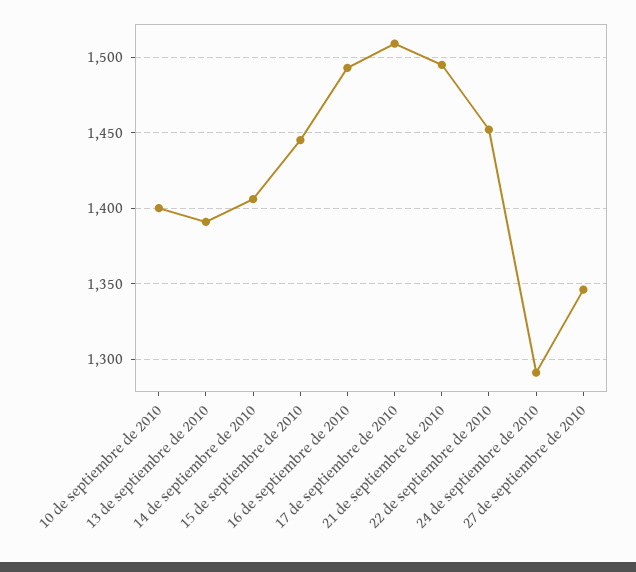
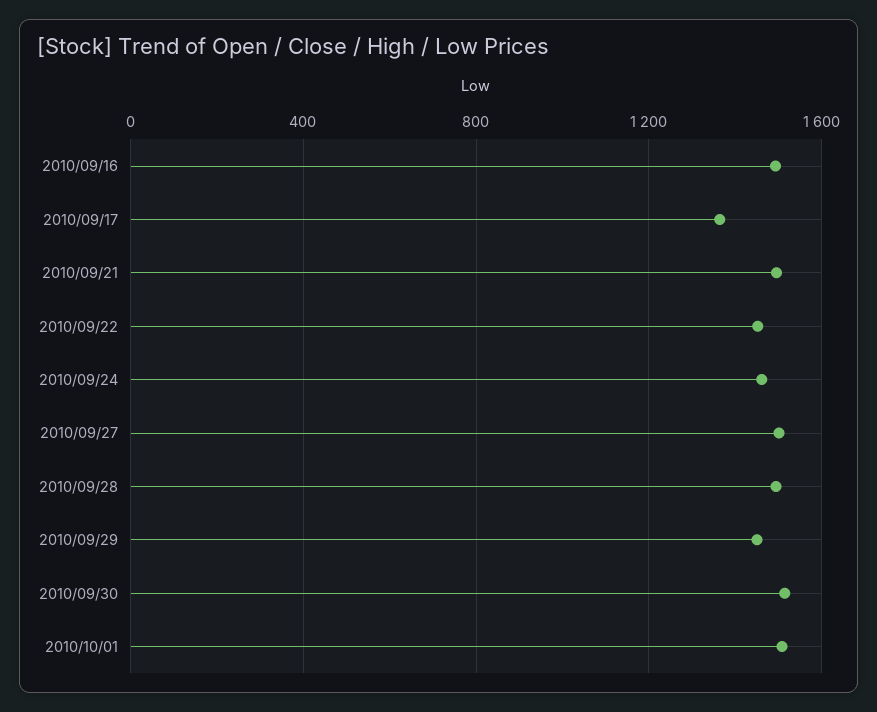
10 de septiembre de 2010: 1400 -> none
13 de septiembre de 2010: 1390 -> none
14 de septiembre de 2010: 1405 -> none
15 de septiembre de 2010: 1445 -> none
17 de septiembre de 2010: 1510 -> 1350
24 de septiembre de 2010: 1290 -> 1450
27 de septiembre de 2010: 1345 -> 1500
2010/09/28: none -> 1500
2010/09/29: none -> 1450
2010/09/30: none -> 1500
2010/10/01: none -> 1500

